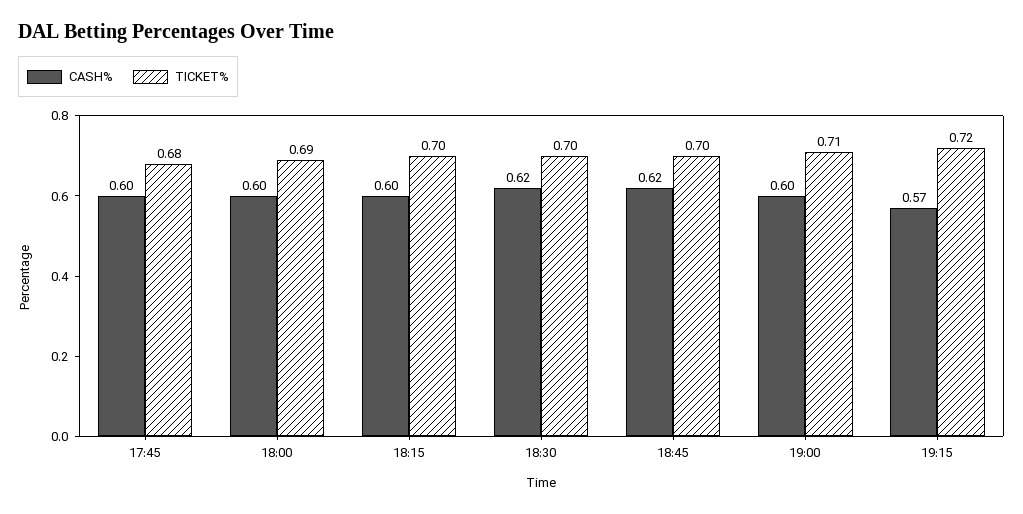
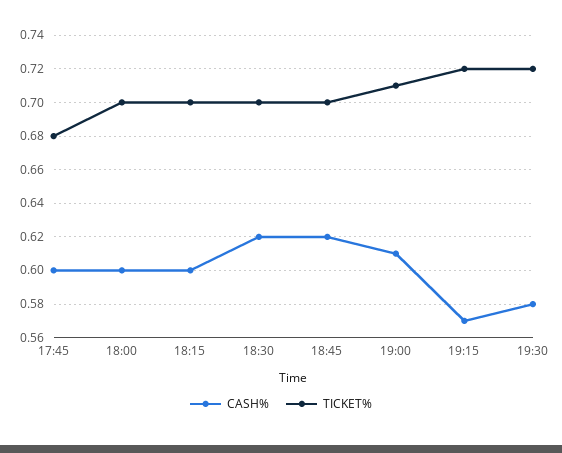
TICKET%, 18:00: 0.69 -> 0.7
CASH%, 19:00: 0.6 -> 0.61
CASH%, 19:30: none -> 0.58
TICKET%, 19:30: none -> 0.72

